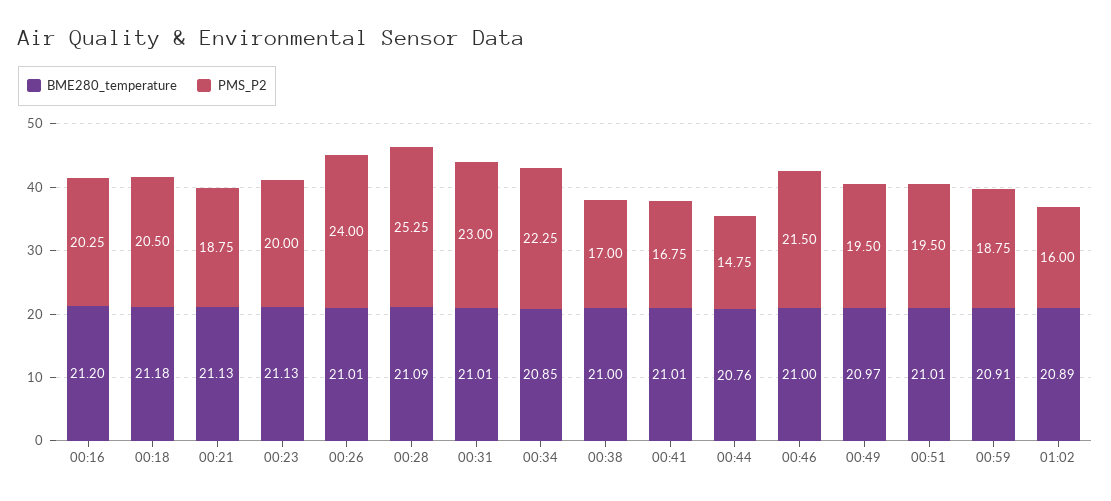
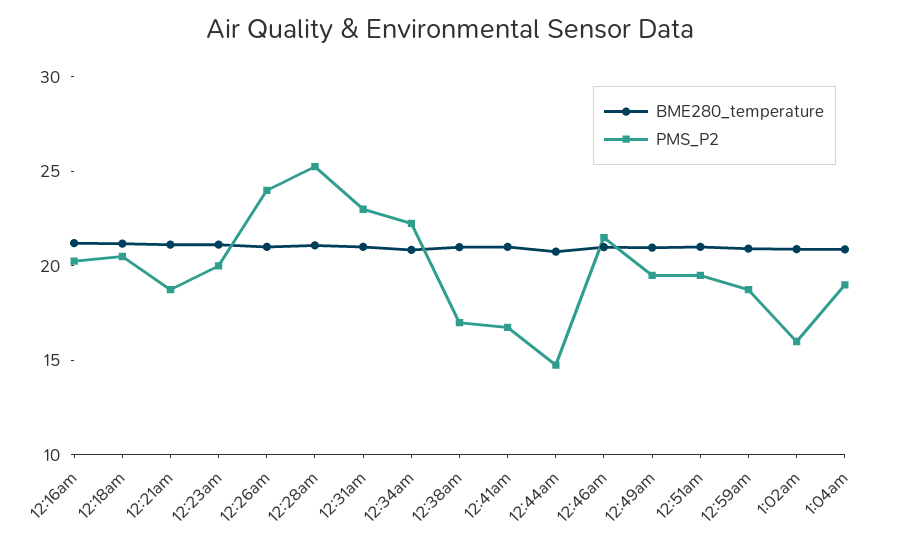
BME280_temperature, 1:04am: none -> 21
PMS_P2, 1:04am: none -> 19

